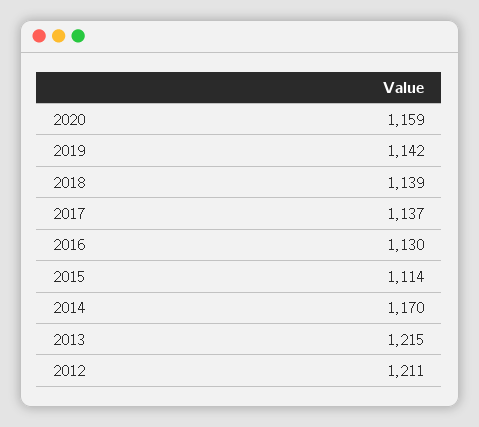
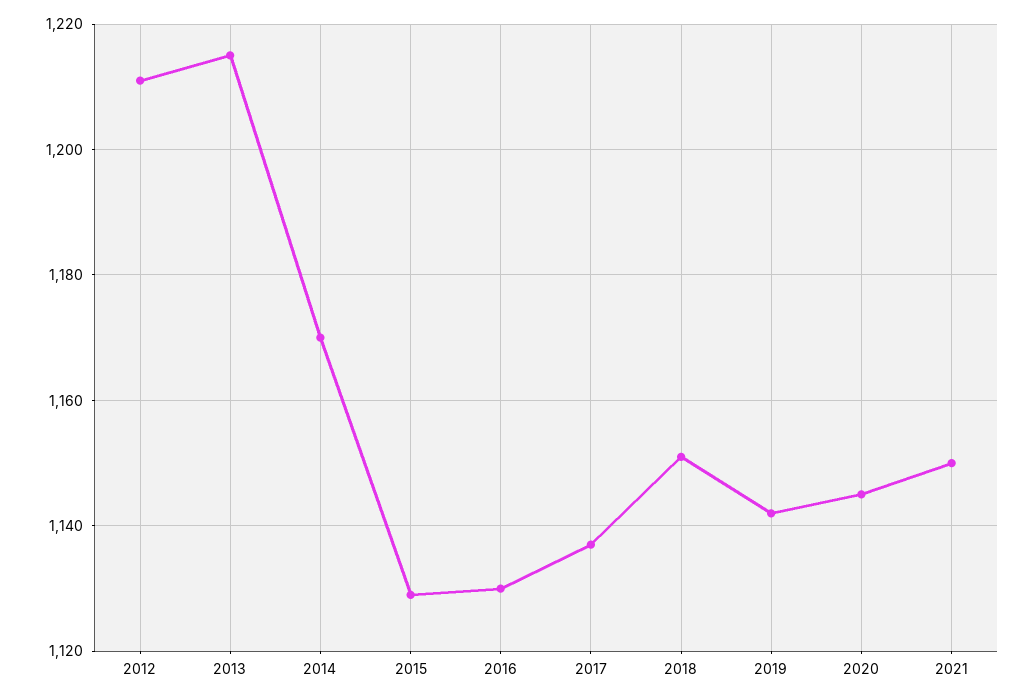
2020: 1159 -> 1145
2018: 1139 -> 1150
2015: 1114 -> 1130
2021: none -> 1150

